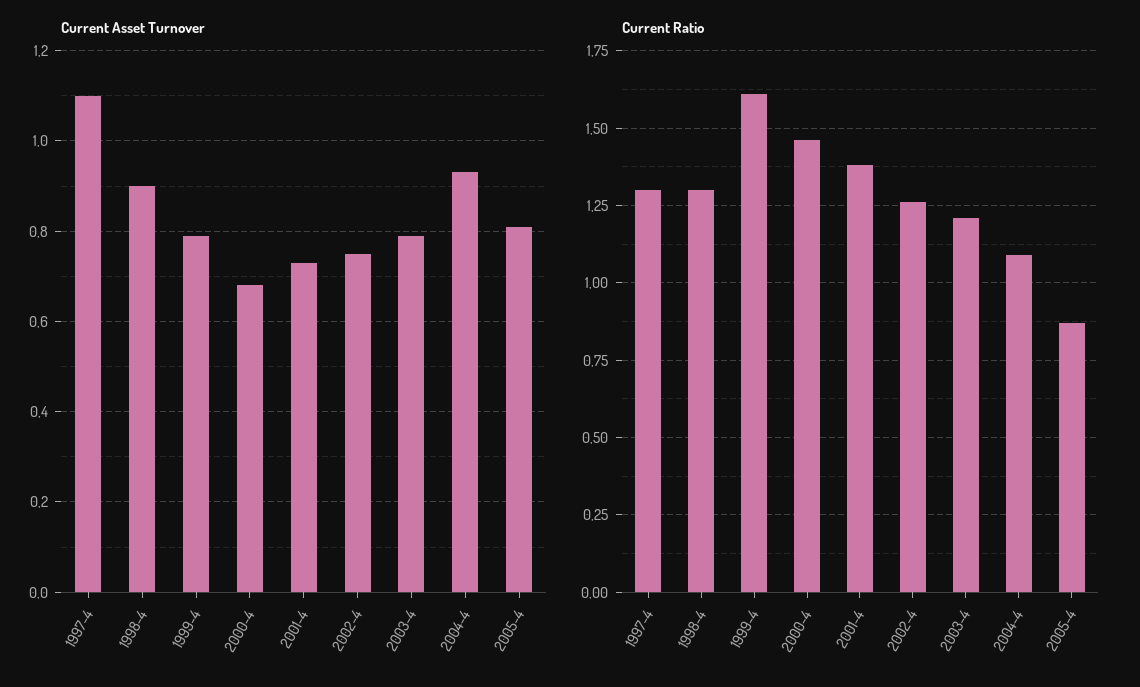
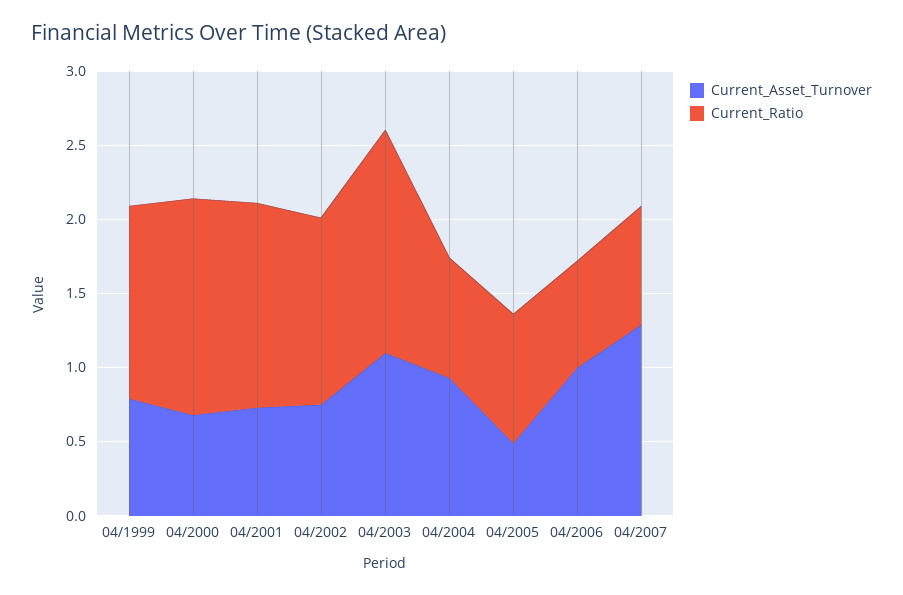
Current Asset Turnover, 1997-4: 1.1 -> none
Current Asset Turnover, 1998-4: 0.9 -> none
Current Asset Turnover, 2003-4: 0.8 -> 1.1
Current Asset Turnover, 2005-4: 0.8 -> 0.5
Current Ratio, 1997-4: 1.3 -> none
Current Ratio, 1998-4: 1.3 -> none
Current Ratio, 1999-4: 1.6 -> 1.3
Current Ratio, 2003-4: 1.2 -> 1.5
Current Ratio, 2004-4: 1.1 -> 0.8
Current Asset Turnover, 04/2006: none -> 1
Current Ratio, 04/2006: none -> 0.7
Current Asset Turnover, 04/2007: none -> 1.3
Current Ratio, 04/2007: none -> 0.8

